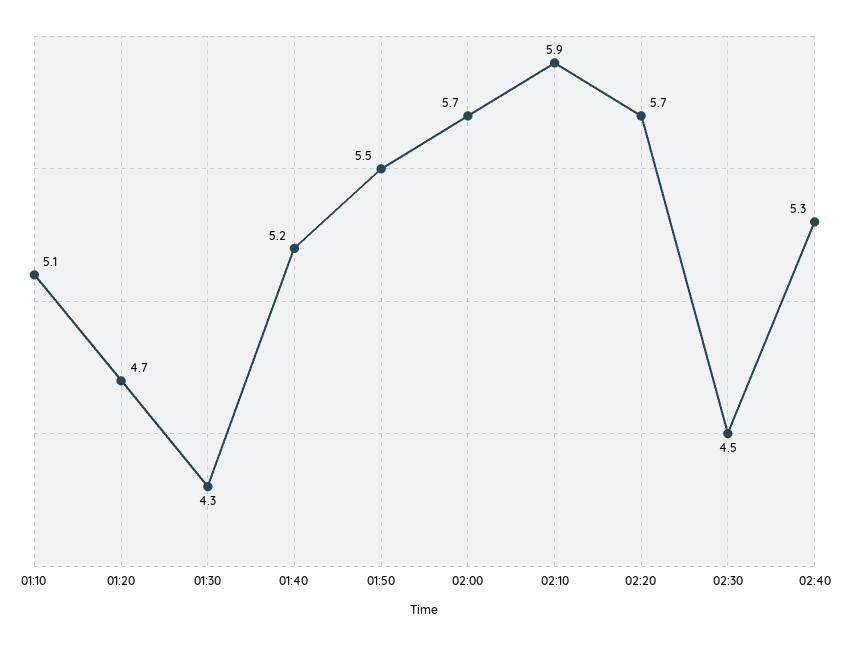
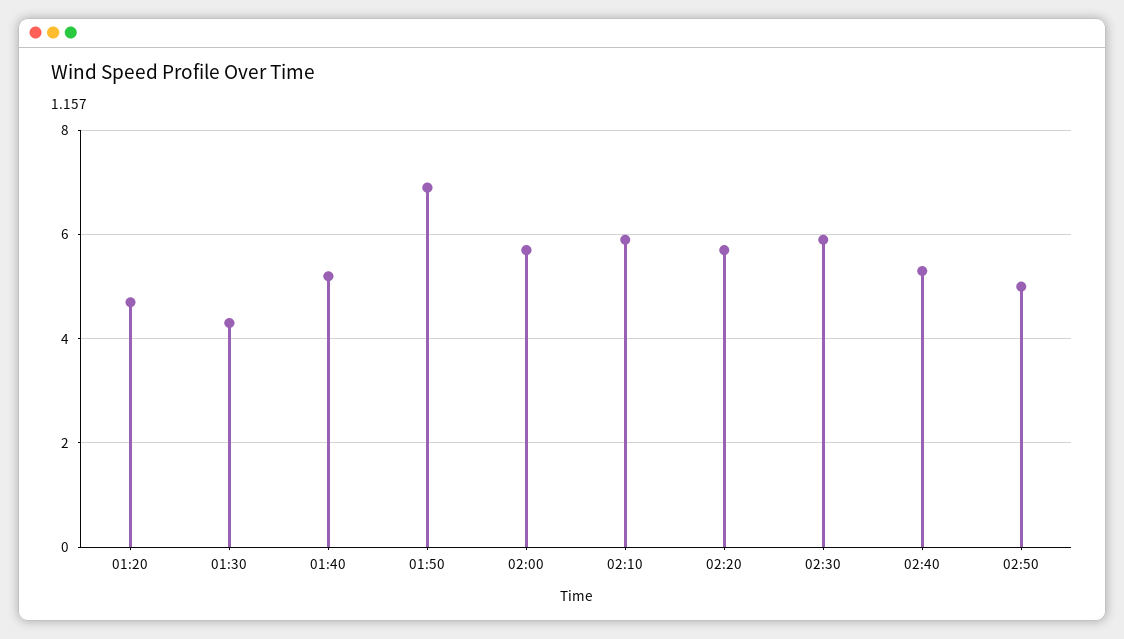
01:10: 5.1 -> none
01:50: 5.5 -> 7
02:30: 4.5 -> 6
02:50: none -> 5

